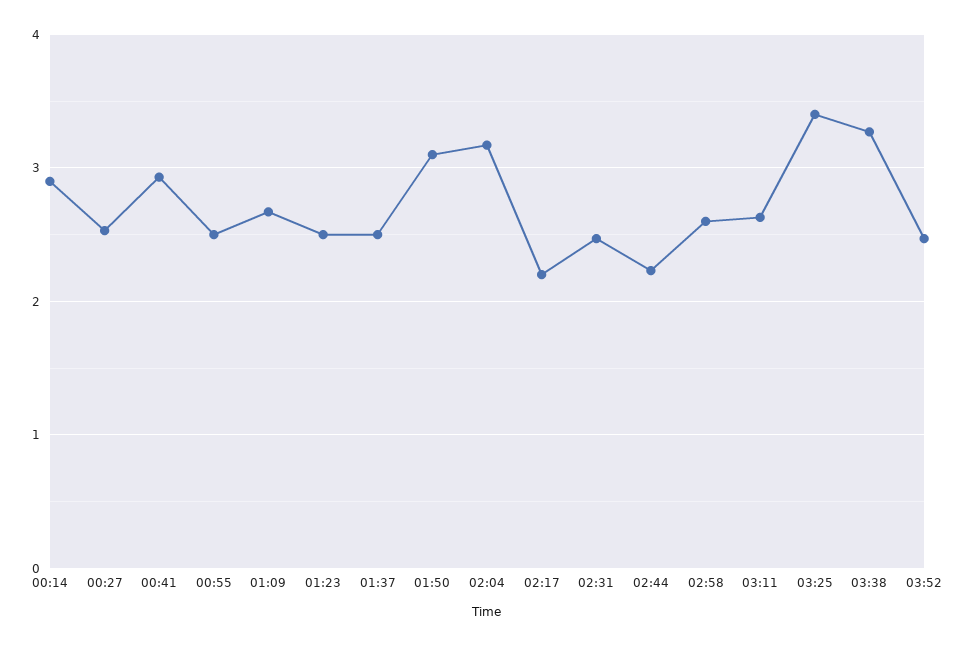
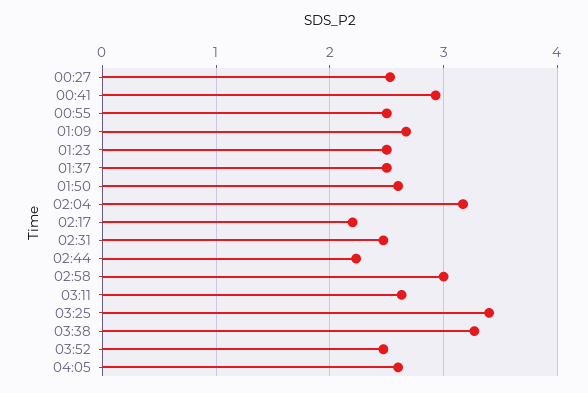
00:14: 2.9 -> none
01:50: 3.1 -> 2.6
02:58: 2.6 -> 3
04:05: none -> 2.6

